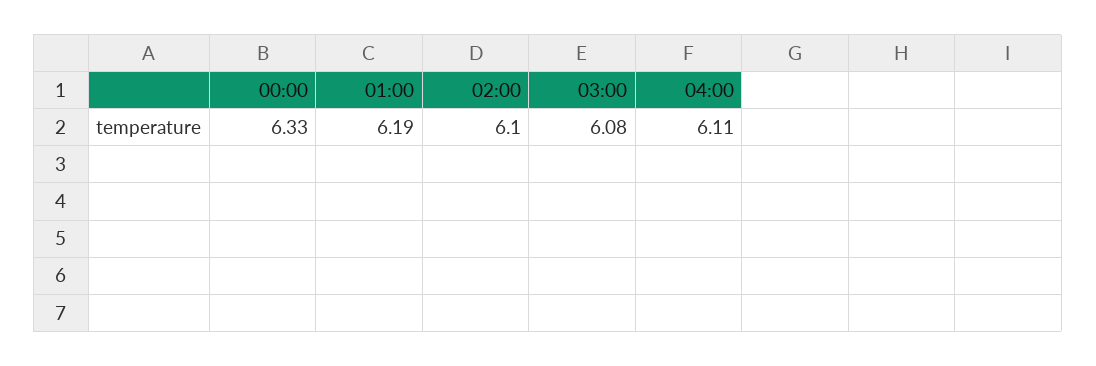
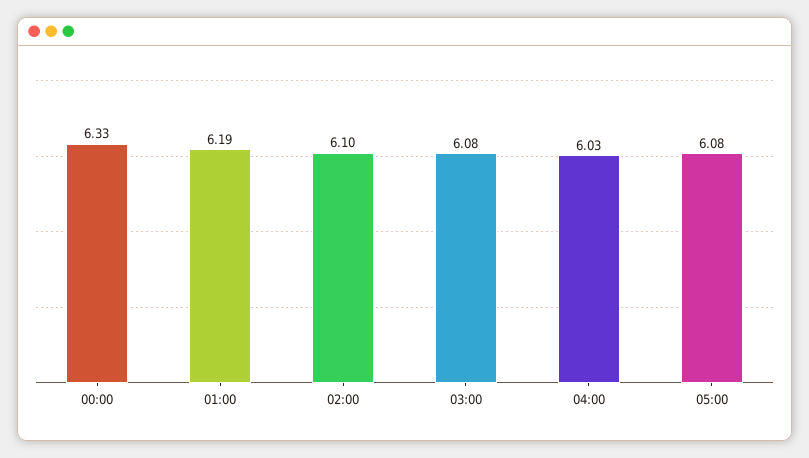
04:00: 6.11 -> 6.03
05:00: none -> 6.08

